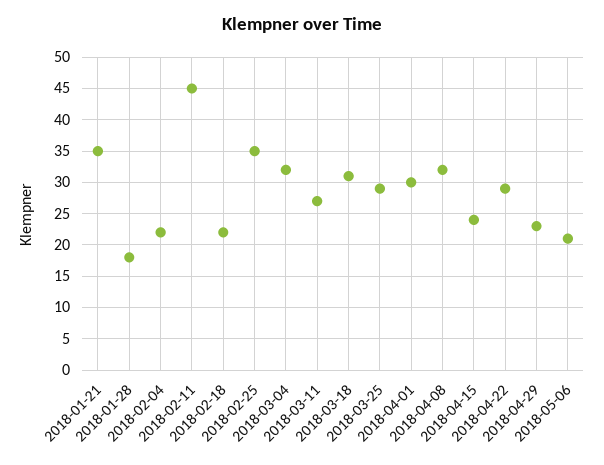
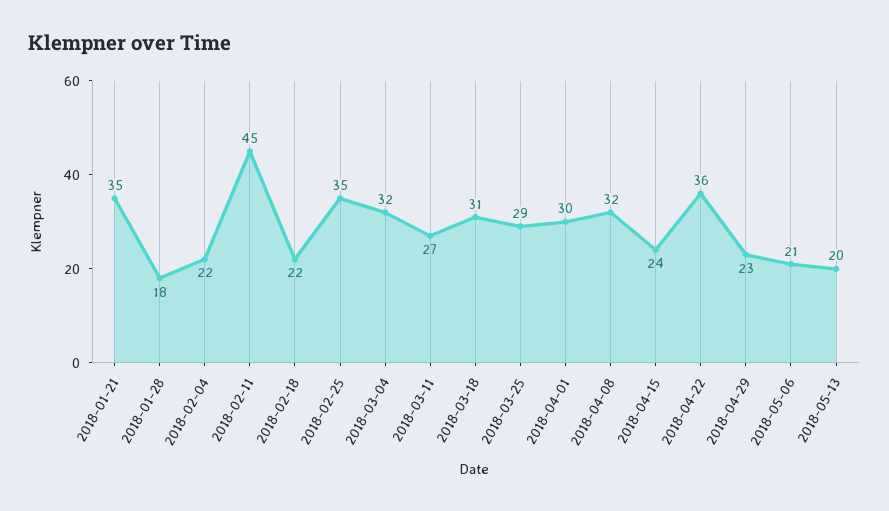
2018-04-22: 29 -> 36
2018-05-13: none -> 20

